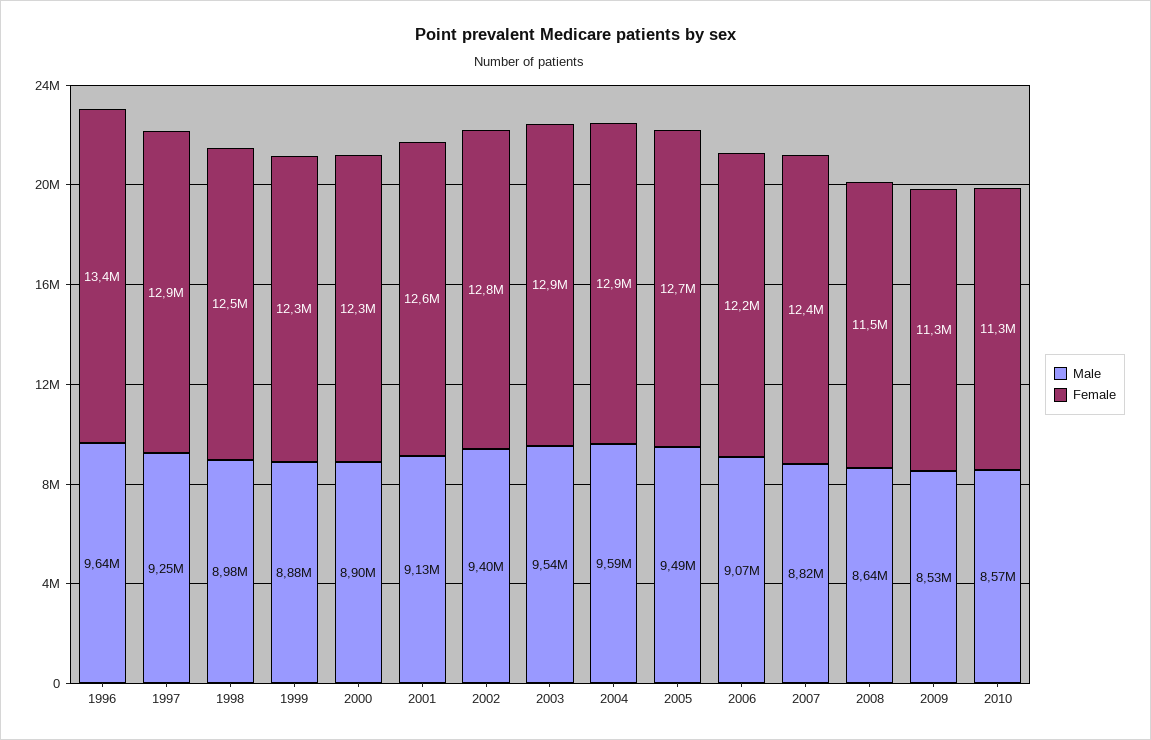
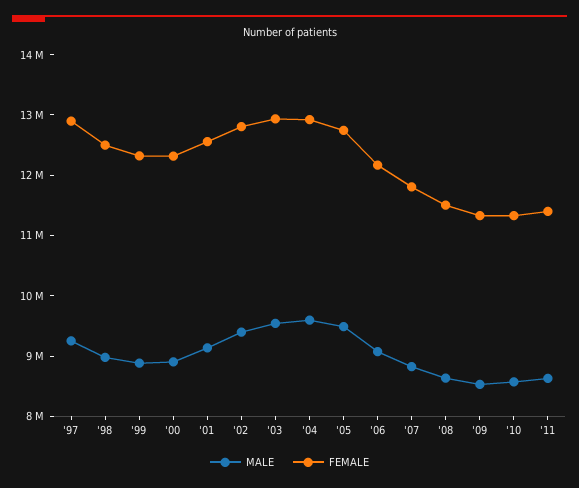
Male, 1996: 9640000 -> none
Female, 1996: 13400000 -> none
Female, 2007: 12400000 -> 11800000
Male, '11: none -> 8600000
Female, '11: none -> 11400000

